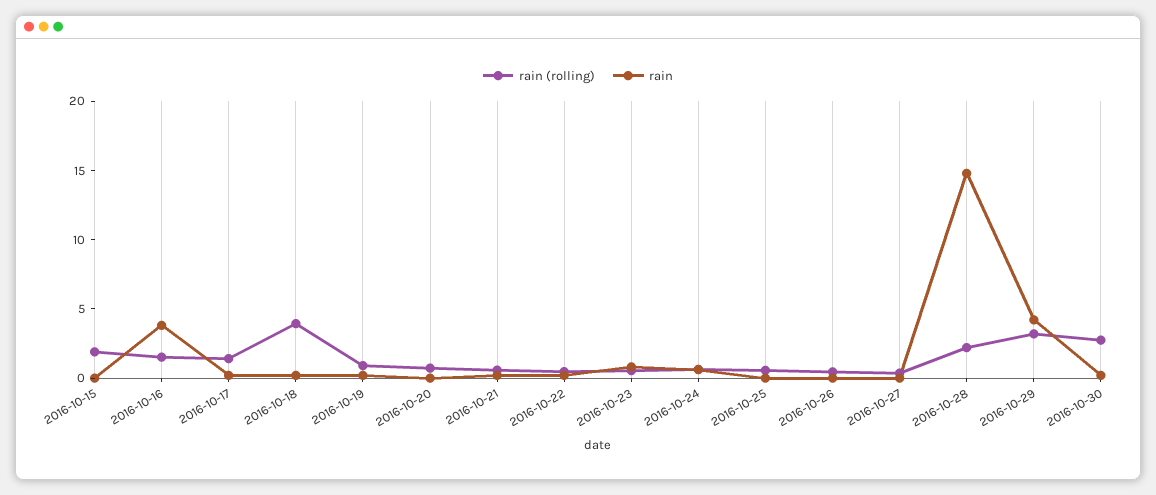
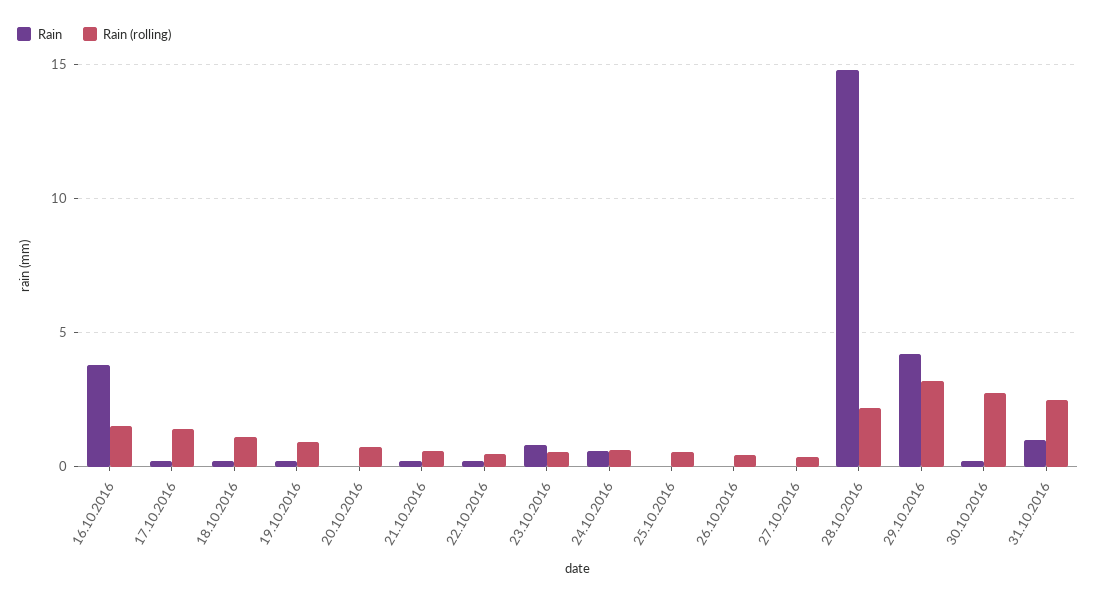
rain (rolling), 2016-10-15: 2 -> none
rain, 2016-10-15: 0 -> none
rain (rolling), 2016-10-18: 4 -> 1
rain, 31.10.2016: none -> 1
rain (rolling), 31.10.2016: none -> 2.5

